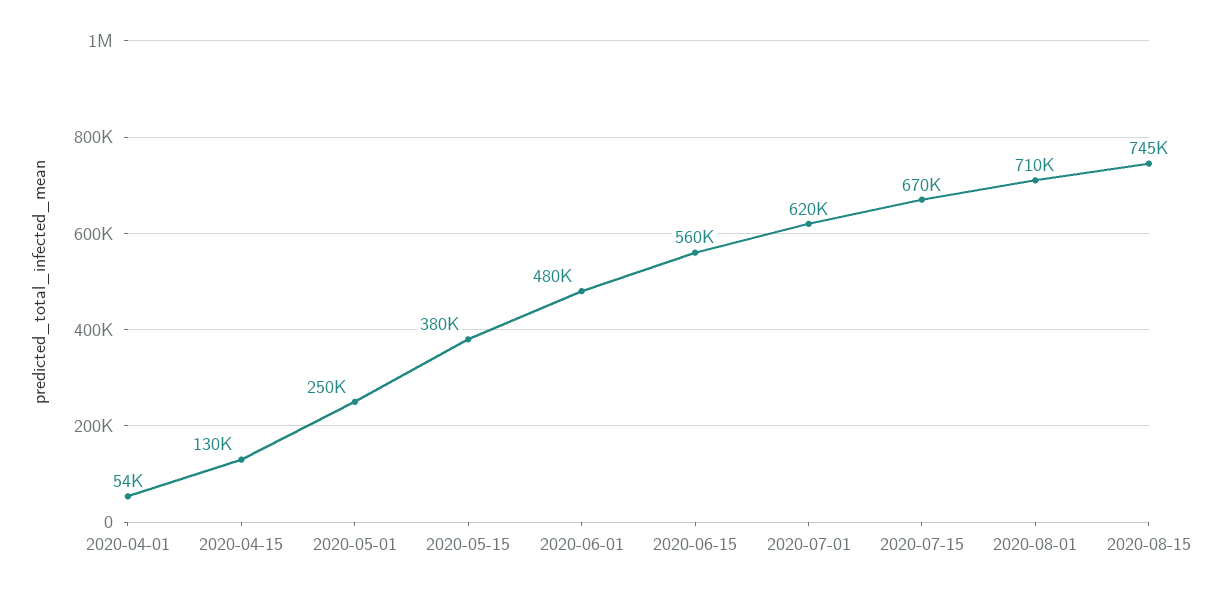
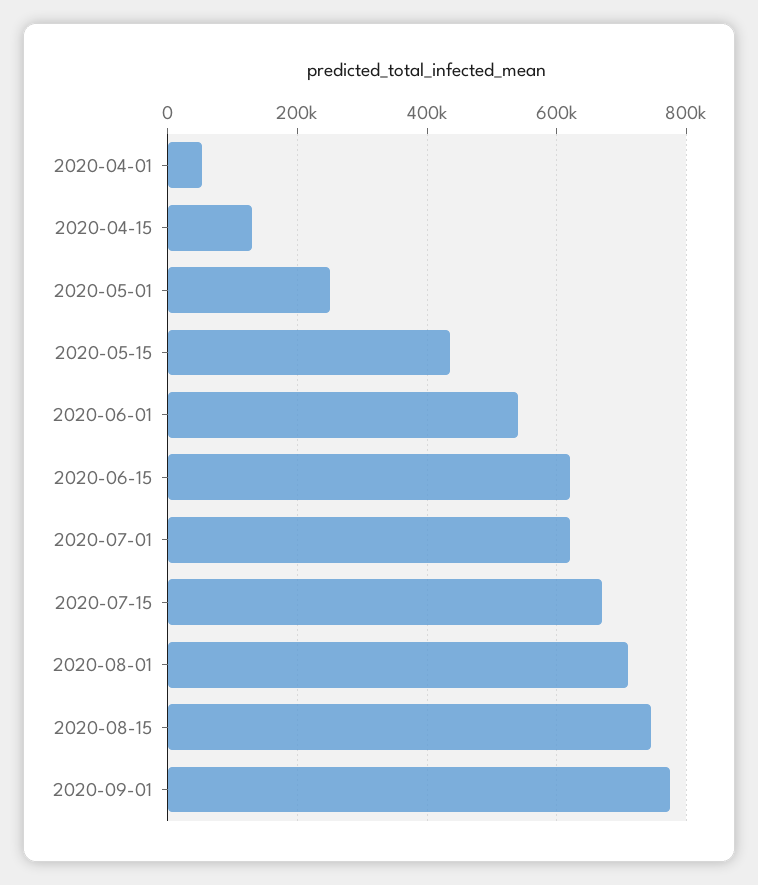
2020-05-15: 380000 -> 440000
2020-06-01: 480000 -> 540000
2020-06-15: 560000 -> 620000
2020-09-01: none -> 780000

